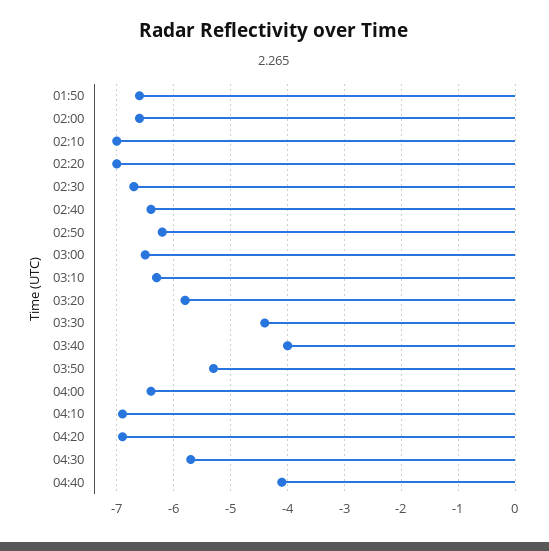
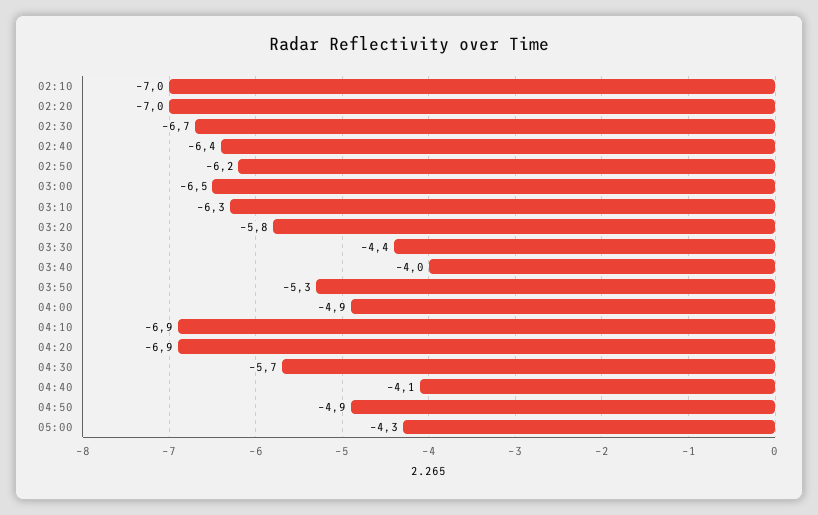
01:50: -6.5 -> none
02:00: -6.5 -> none
04:00: -6.5 -> -4.9
04:50: none -> -4.9
05:00: none -> -4.3

